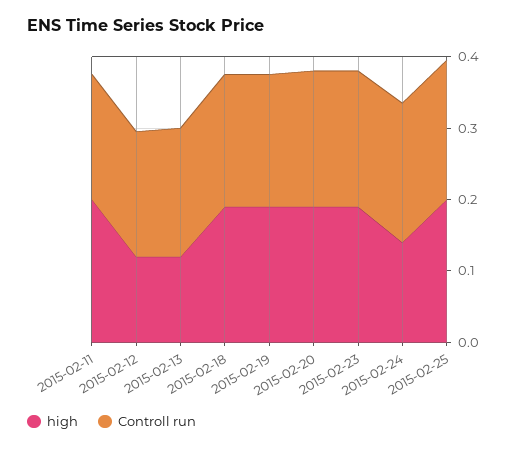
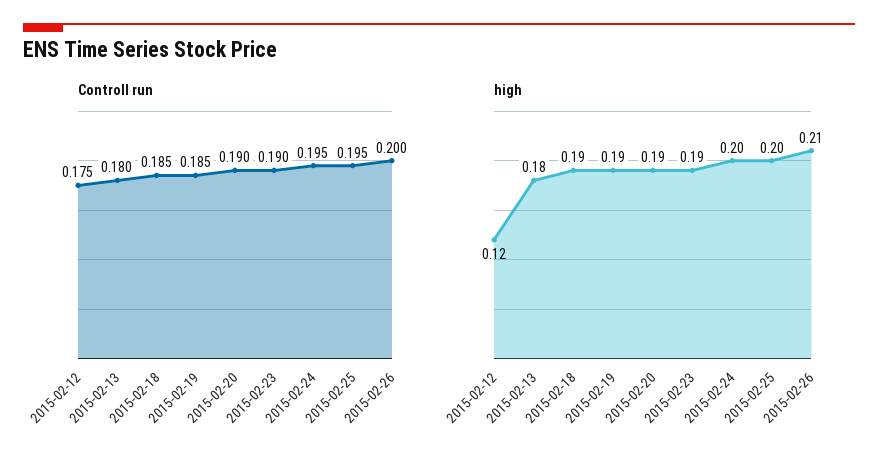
high, 2015-02-11: 0.2 -> none
Controll run, 2015-02-11: 0.18 -> none
high, 2015-02-13: 0.12 -> 0.18
high, 2015-02-24: 0.14 -> 0.2
Controll run, 2015-02-26: none -> 0.2
high, 2015-02-26: none -> 0.21

